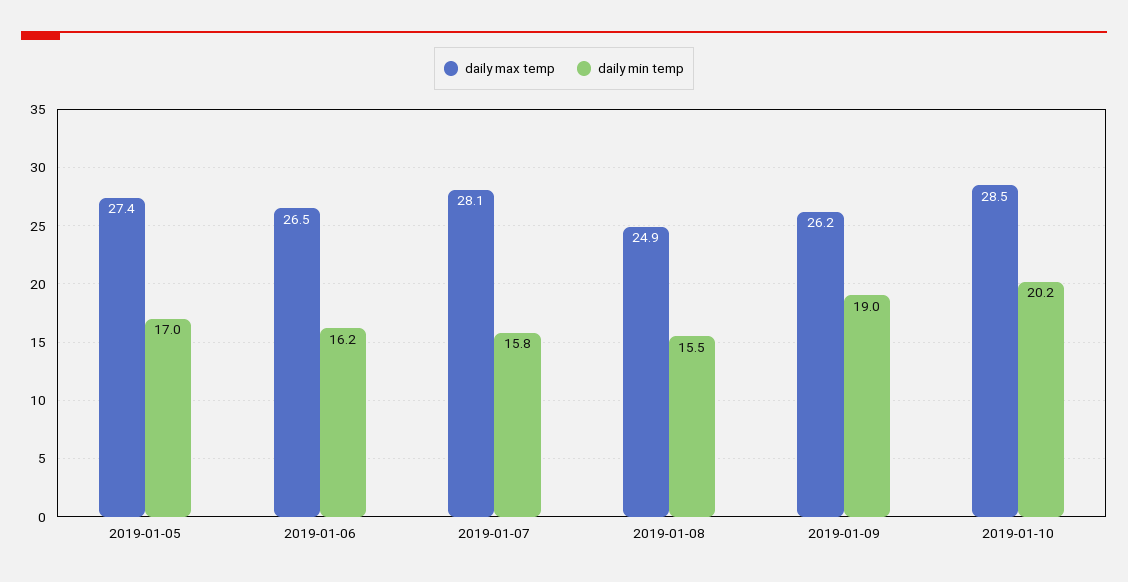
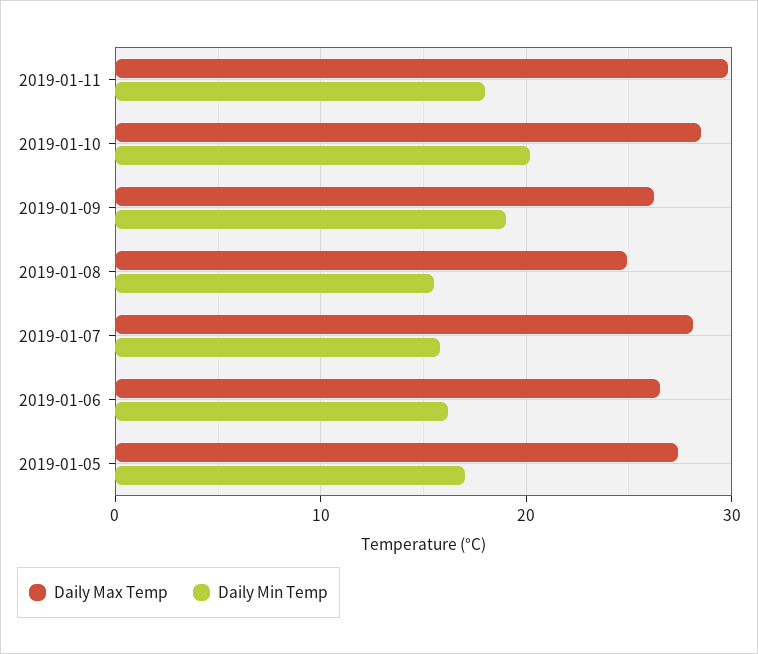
daily max temp, 2019-01-11: none -> 30
daily min temp, 2019-01-11: none -> 18

